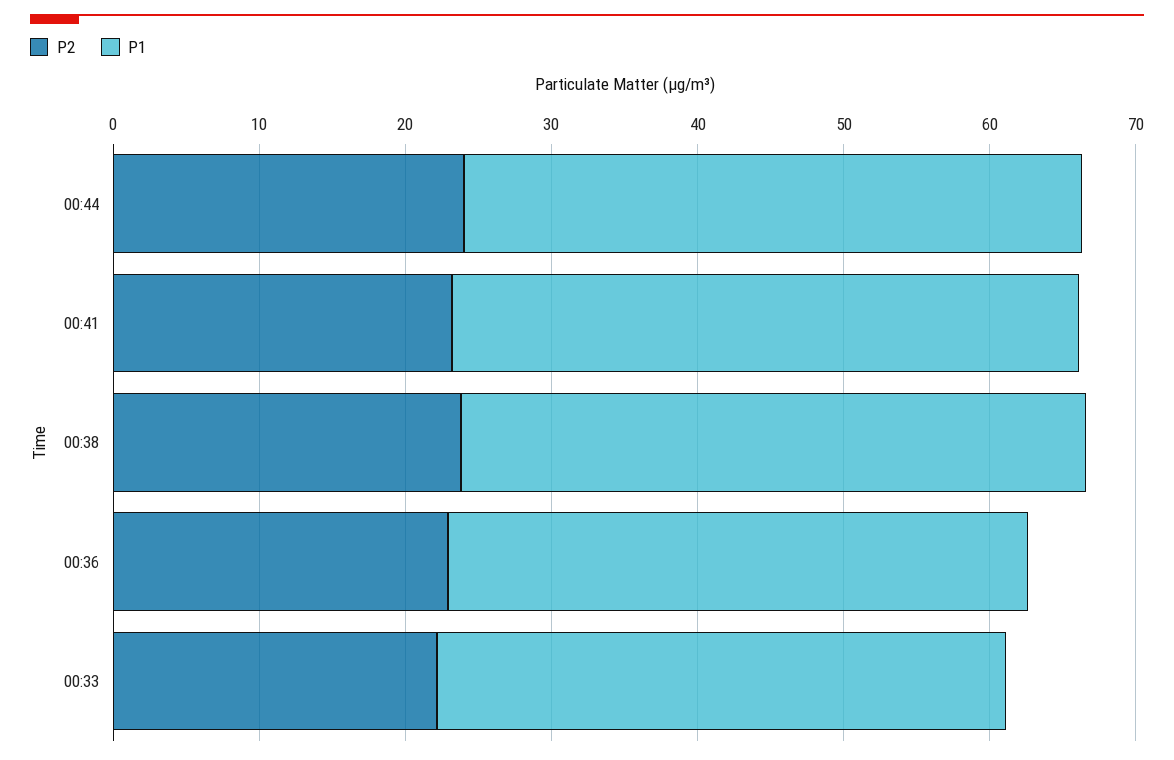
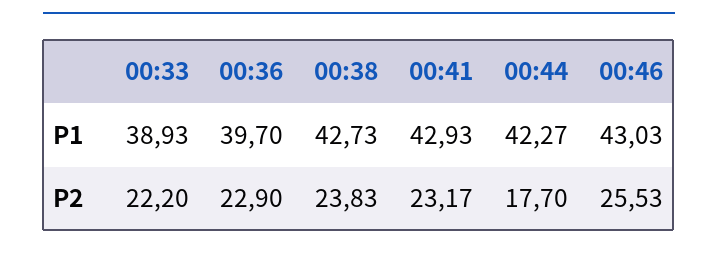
P2, 00:44: 24 -> 17.7
P1, 00:46: none -> 43.03
P2, 00:46: none -> 25.53

